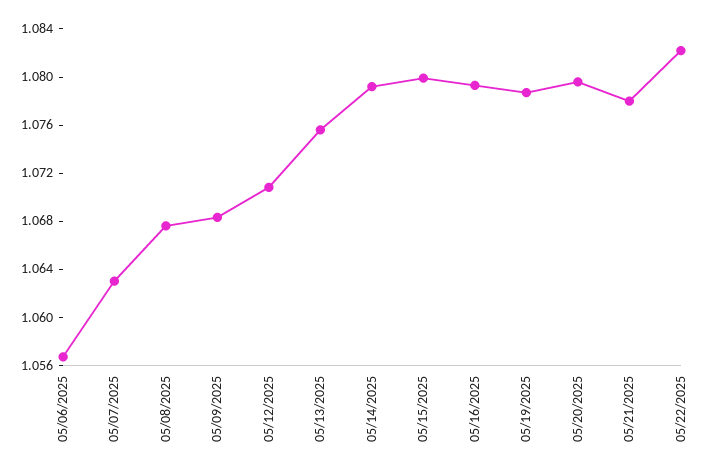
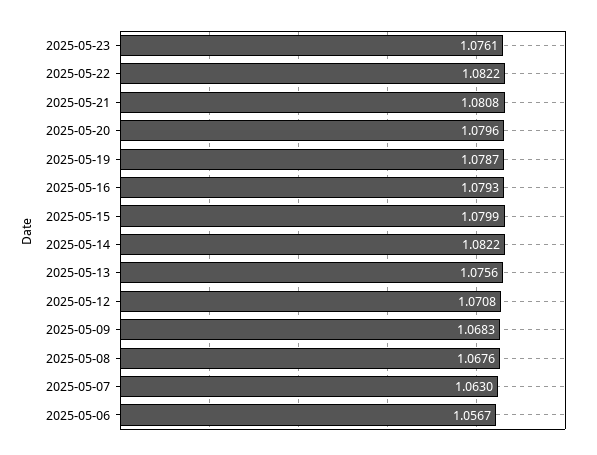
05/14/2025: 1.079 -> 1.0822
05/21/2025: 1.078 -> 1.0808
2025-05-23: none -> 1.0761

